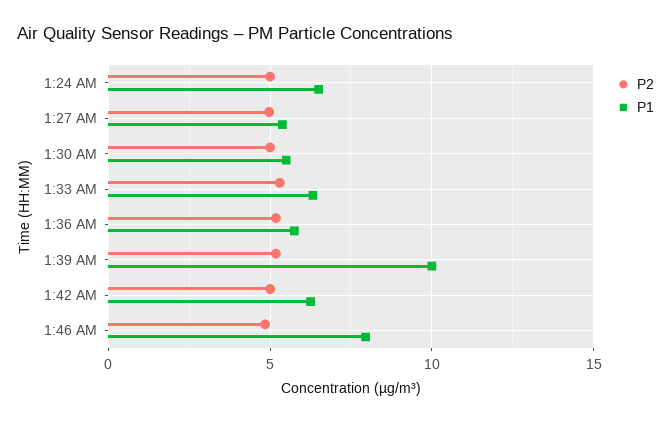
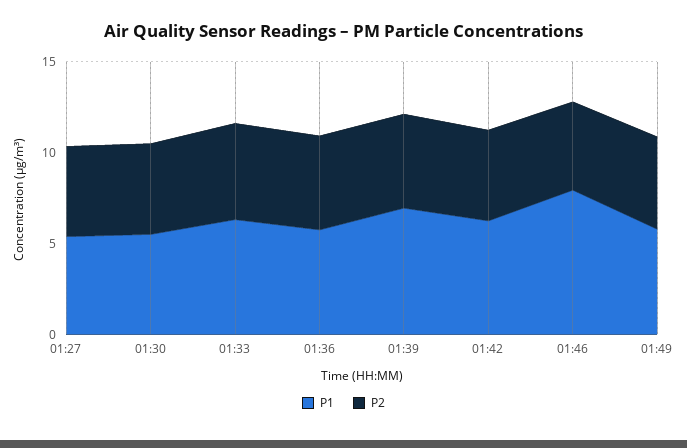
P2, 1:24 AM: 5 -> none
P1, 1:24 AM: 6.5 -> none
P1, 1:39 AM: 10 -> 7
P1, 01:49: none -> 6
P2, 01:49: none -> 5

